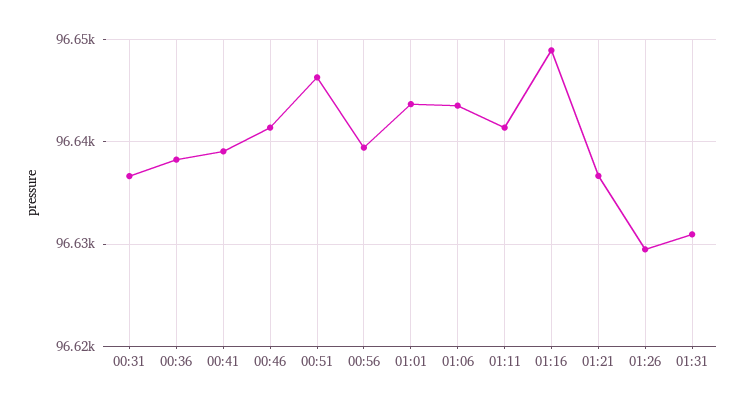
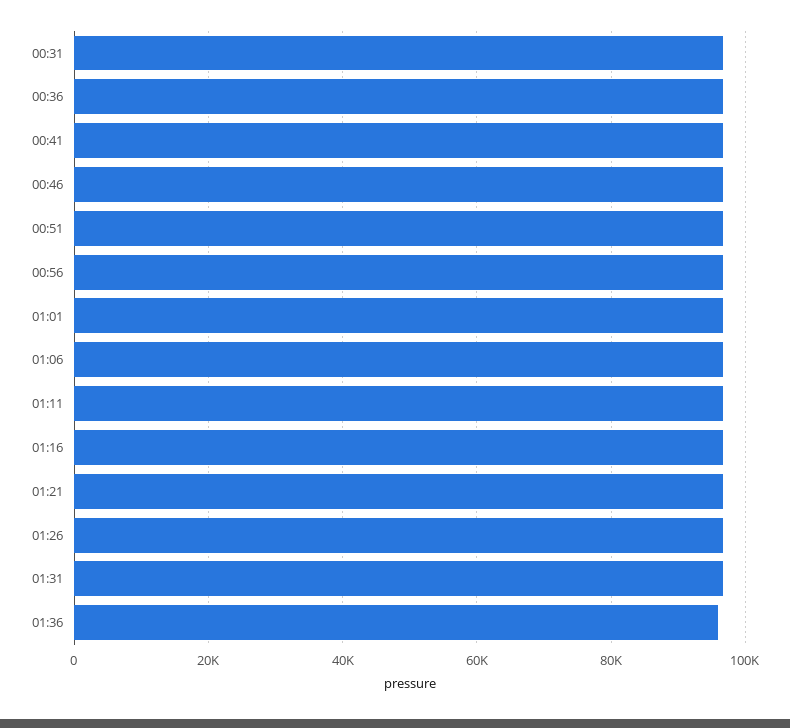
01:36: none -> 96000

